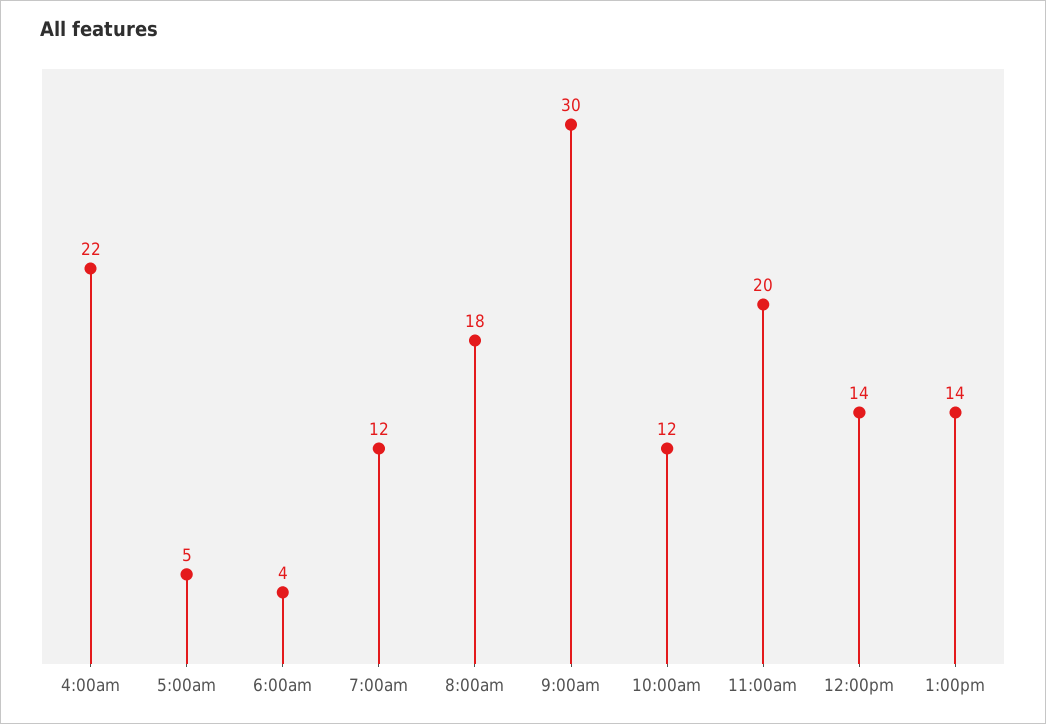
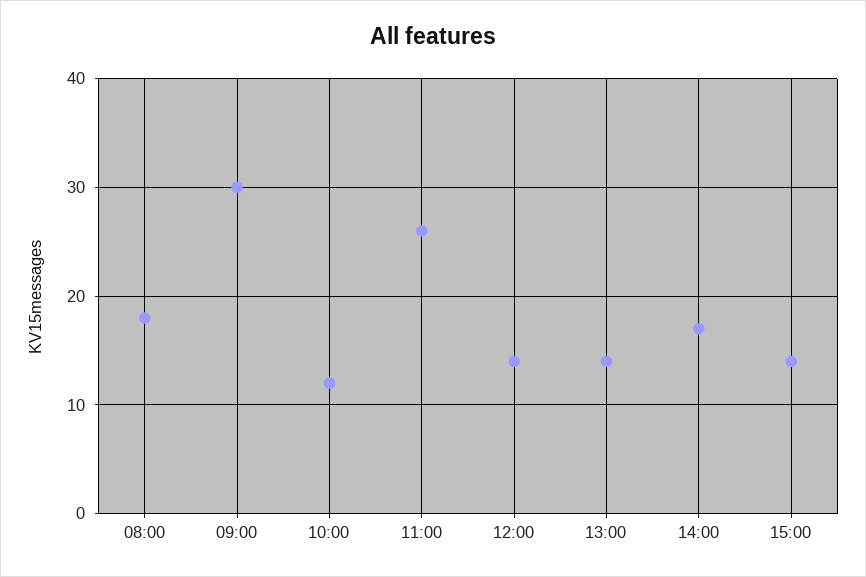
4:00am: 22 -> none
5:00am: 5 -> none
6:00am: 4 -> none
7:00am: 12 -> none
11:00am: 20 -> 26
14:00: none -> 17
15:00: none -> 14

